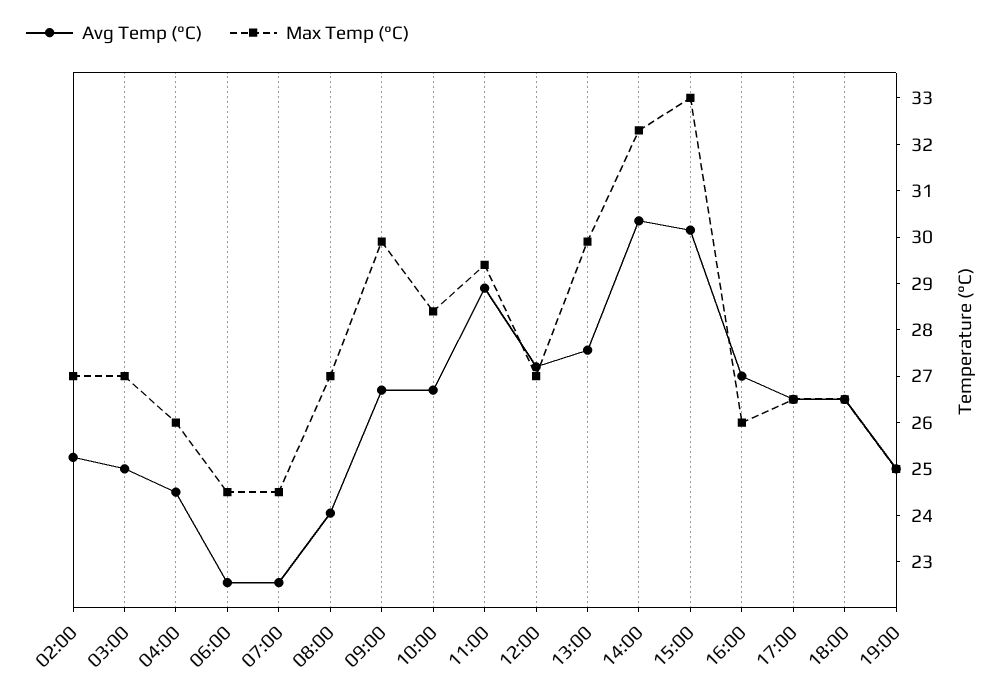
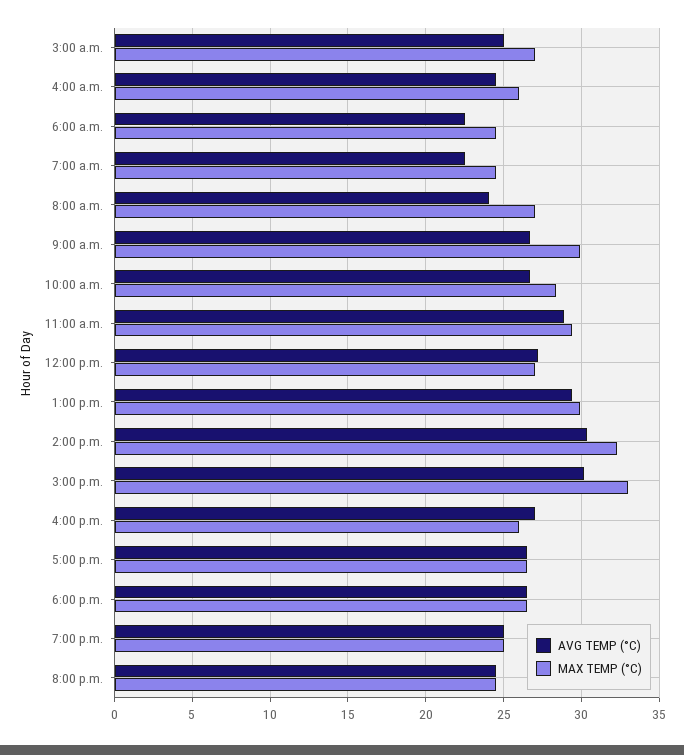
Avg Temp (°C), 02:00: 25.2 -> none
Max Temp (°C), 02:00: 27 -> none
Avg Temp (°C), 13:00: 27.6 -> 29.5
Avg Temp (°C), 8:00 p.m.: none -> 24.5
Max Temp (°C), 8:00 p.m.: none -> 24.5

